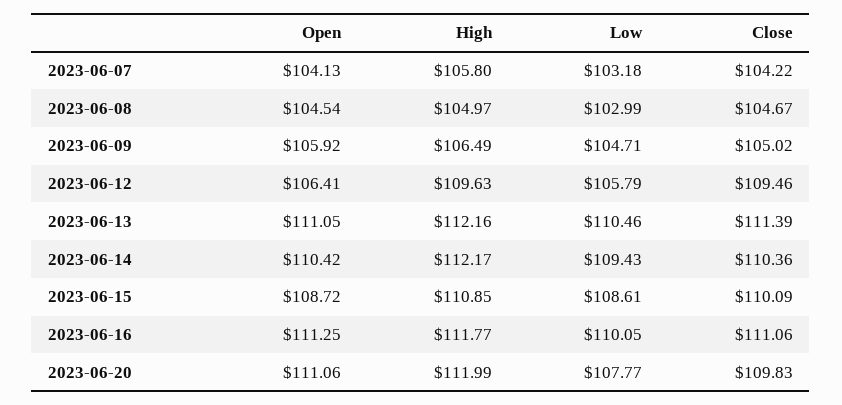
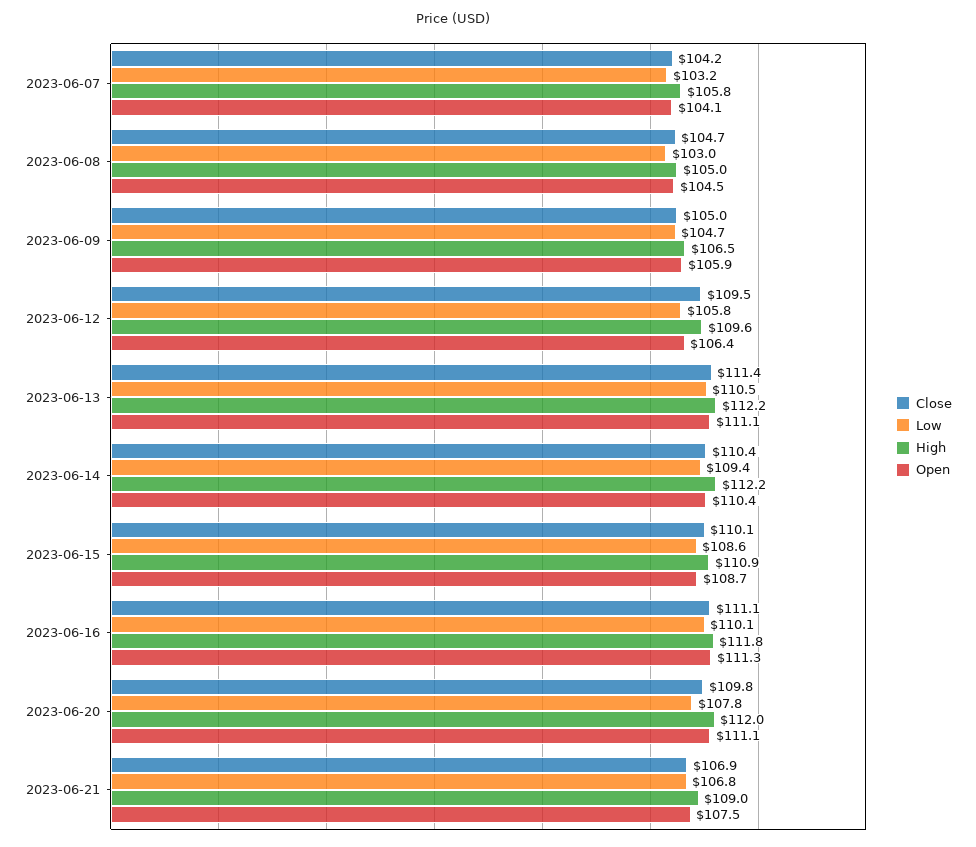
Close, 2023-06-21: none -> 106.9
Low, 2023-06-21: none -> 106.8
High, 2023-06-21: none -> 109
Open, 2023-06-21: none -> 107.5

